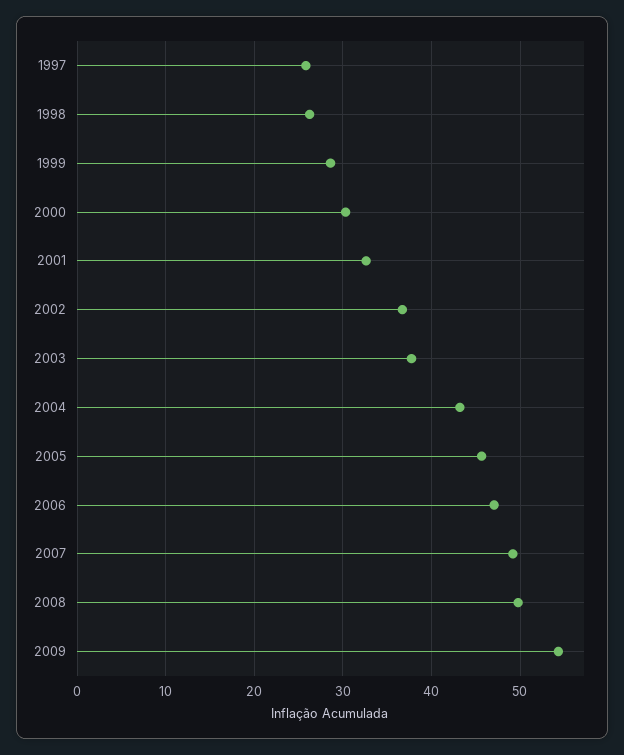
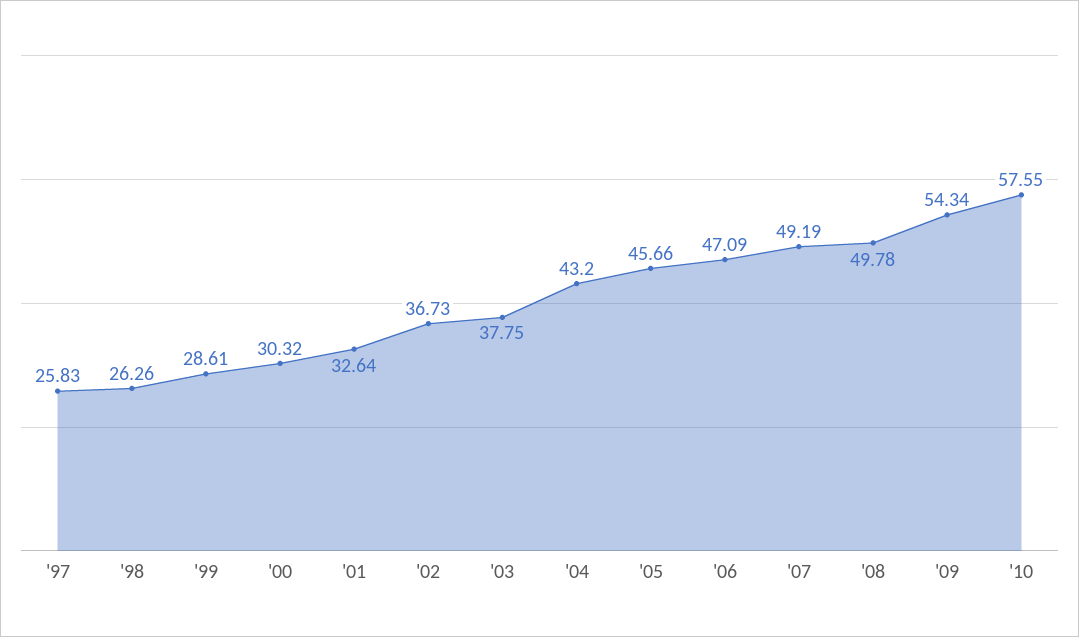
'10: none -> 57.55

